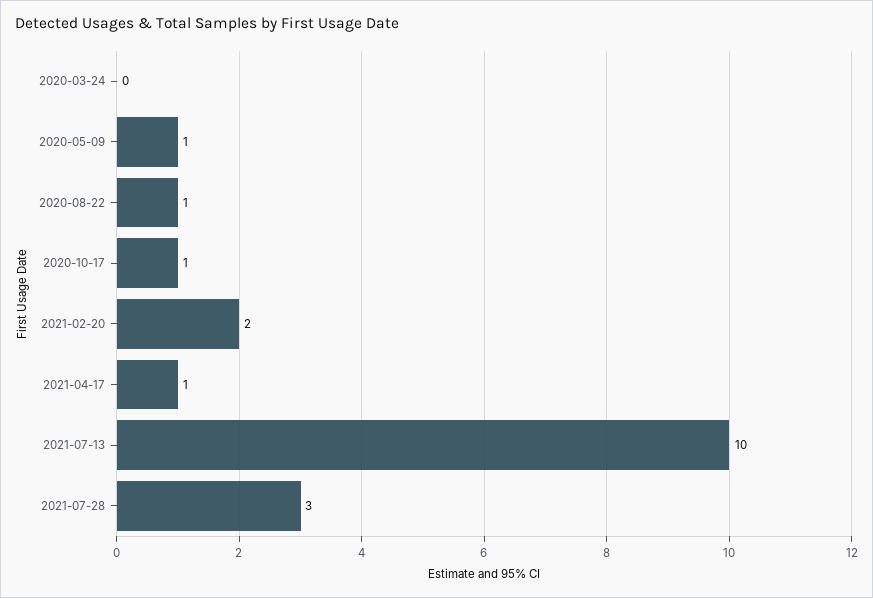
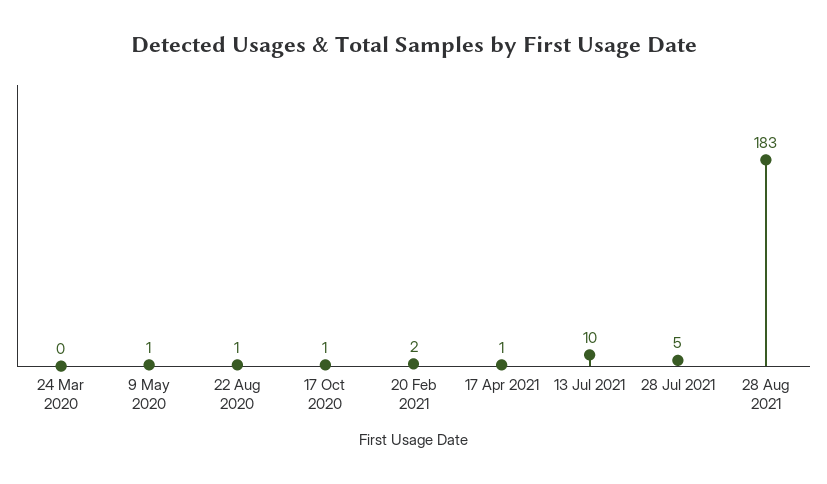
2021-07-28: 3 -> 5
28 Aug 2021: none -> 183

